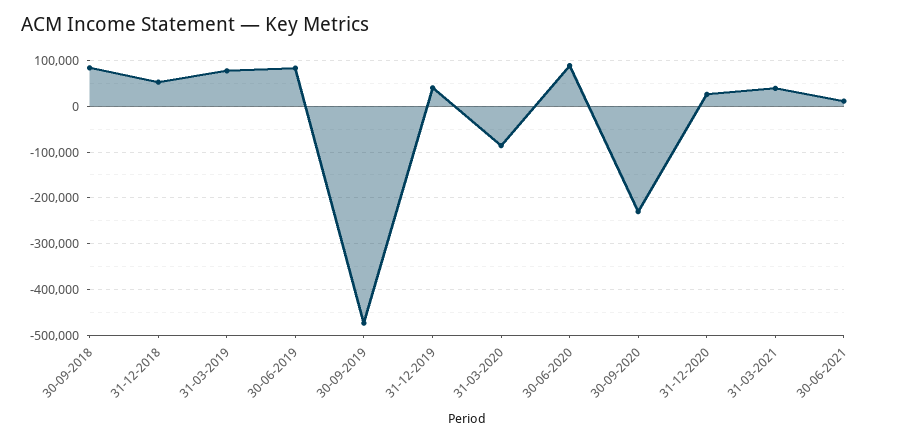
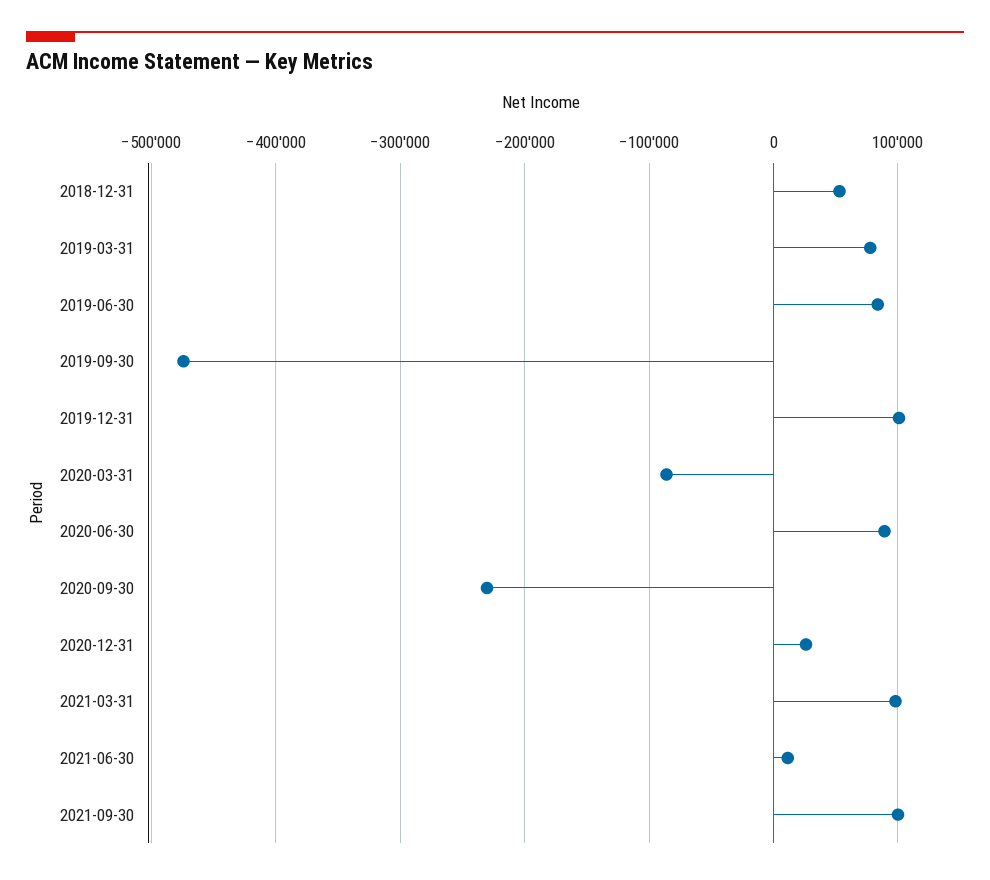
30-09-2018: 80000 -> none
31-12-2019: 40000 -> 100000
31-03-2021: 40000 -> 100000
2021-09-30: none -> 100000

